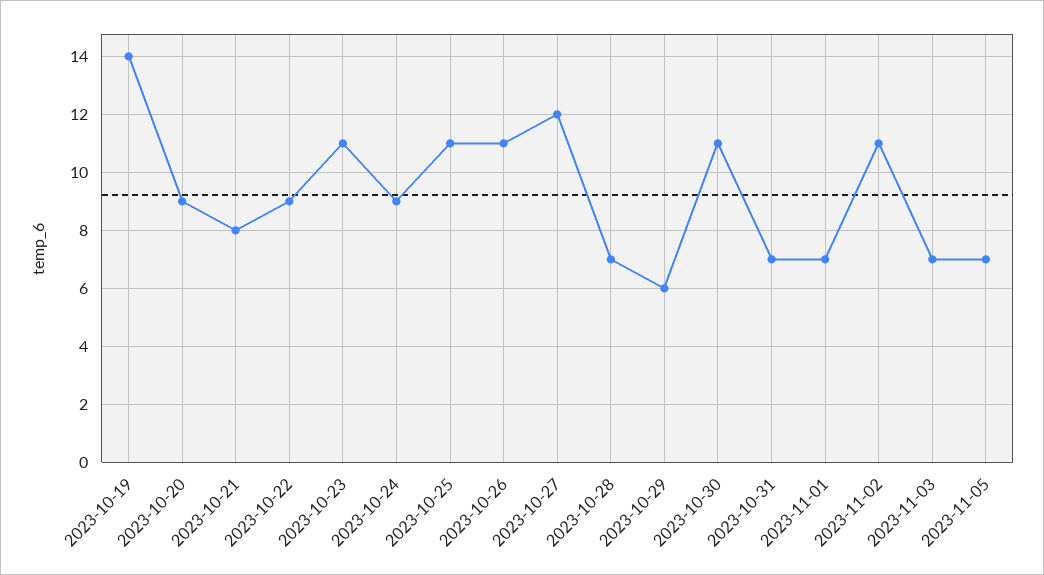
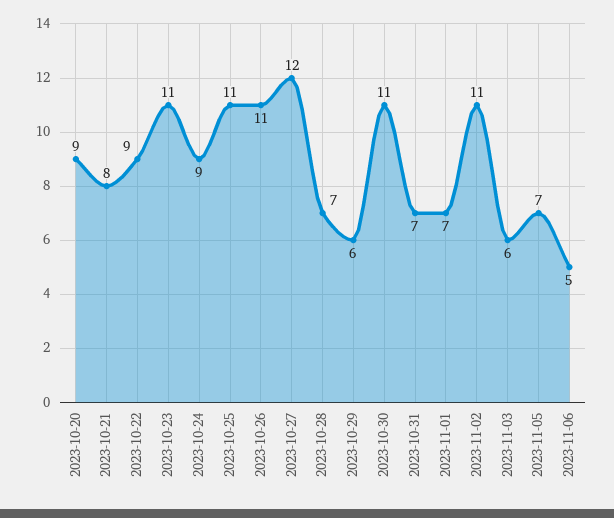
2023-10-19: 14 -> none
2023-11-03: 7 -> 6
2023-11-06: none -> 5

